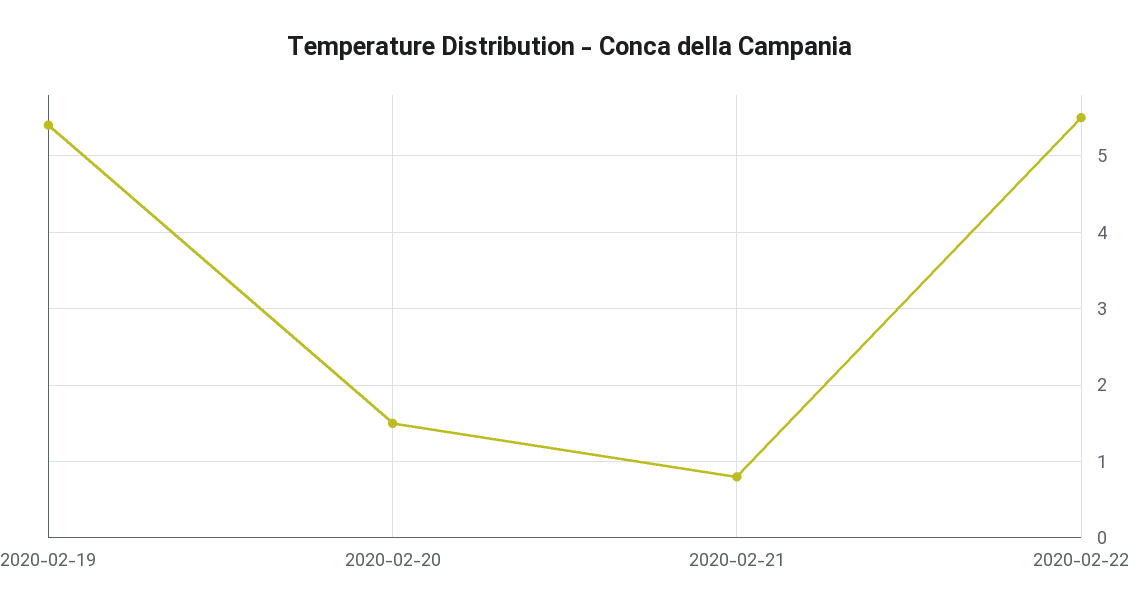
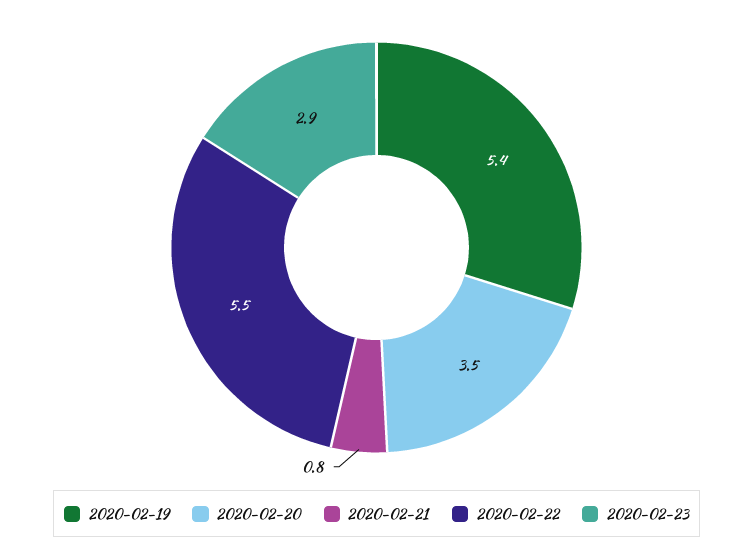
2020-02-20: 1.5 -> 3.5
2020-02-23: none -> 2.9

